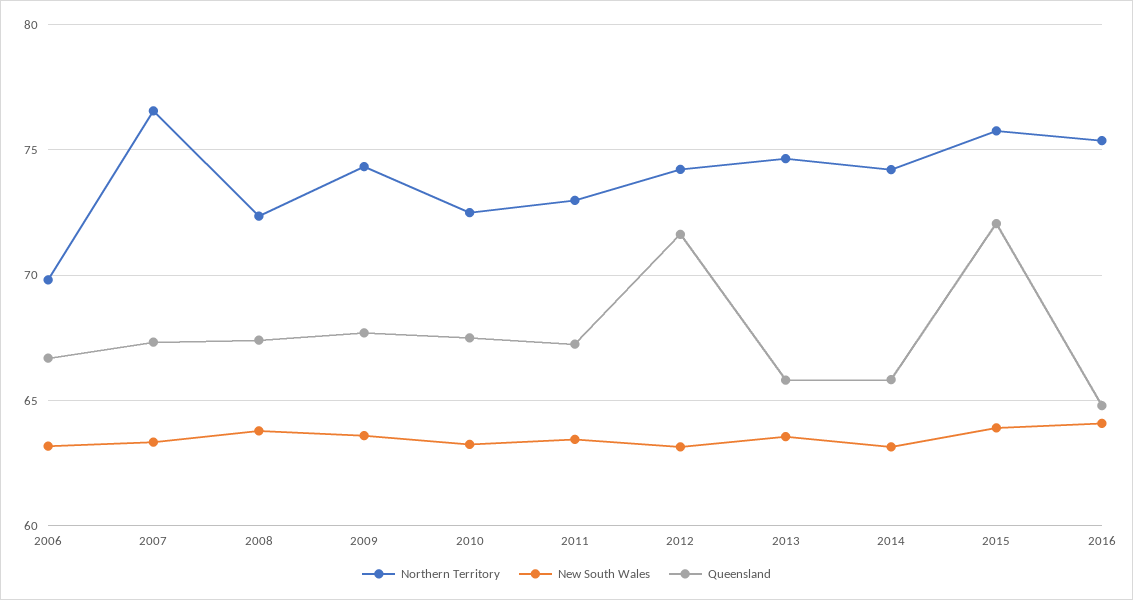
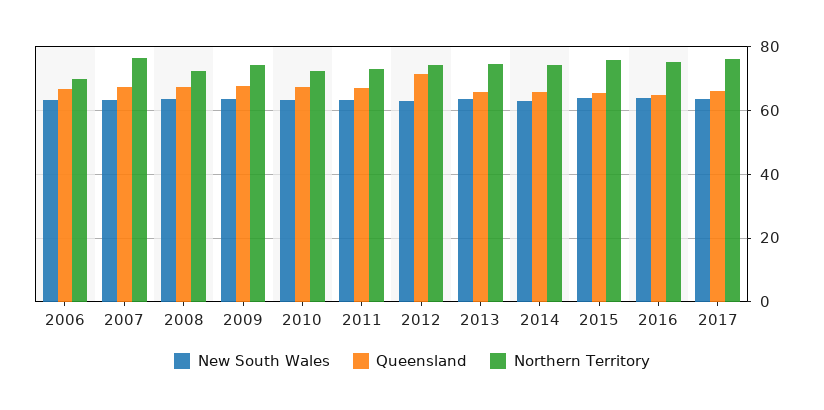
Queensland, 2015: 72 -> 66
New South Wales, 2017: none -> 64
Queensland, 2017: none -> 66
Northern Territory, 2017: none -> 76

